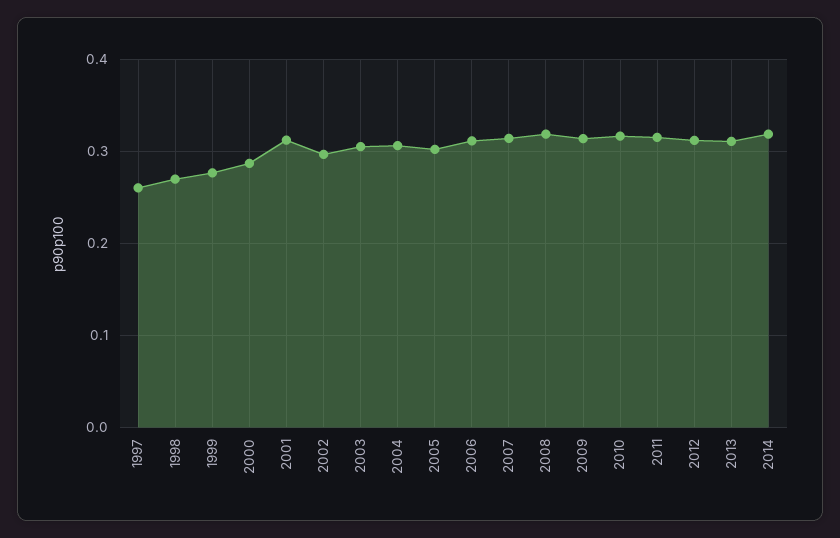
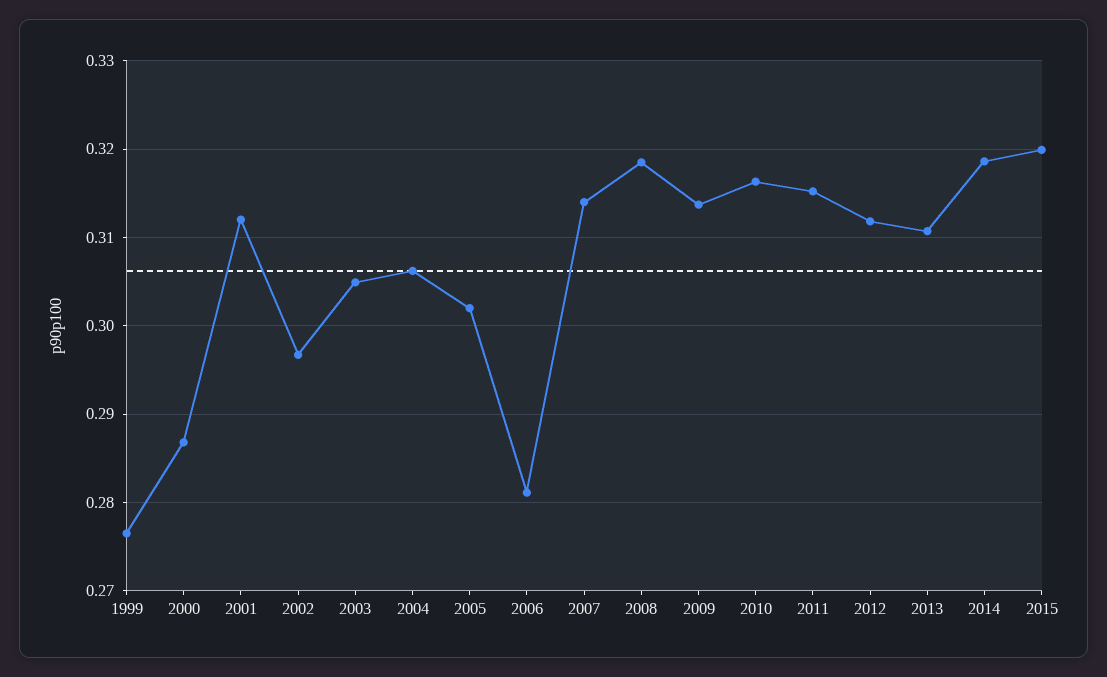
1997: 0.26 -> none
1998: 0.27 -> none
2006: 0.31 -> 0.281
2015: none -> 0.32

